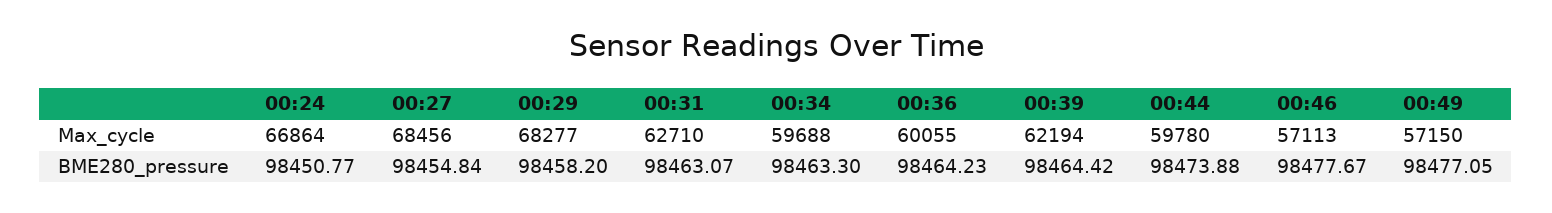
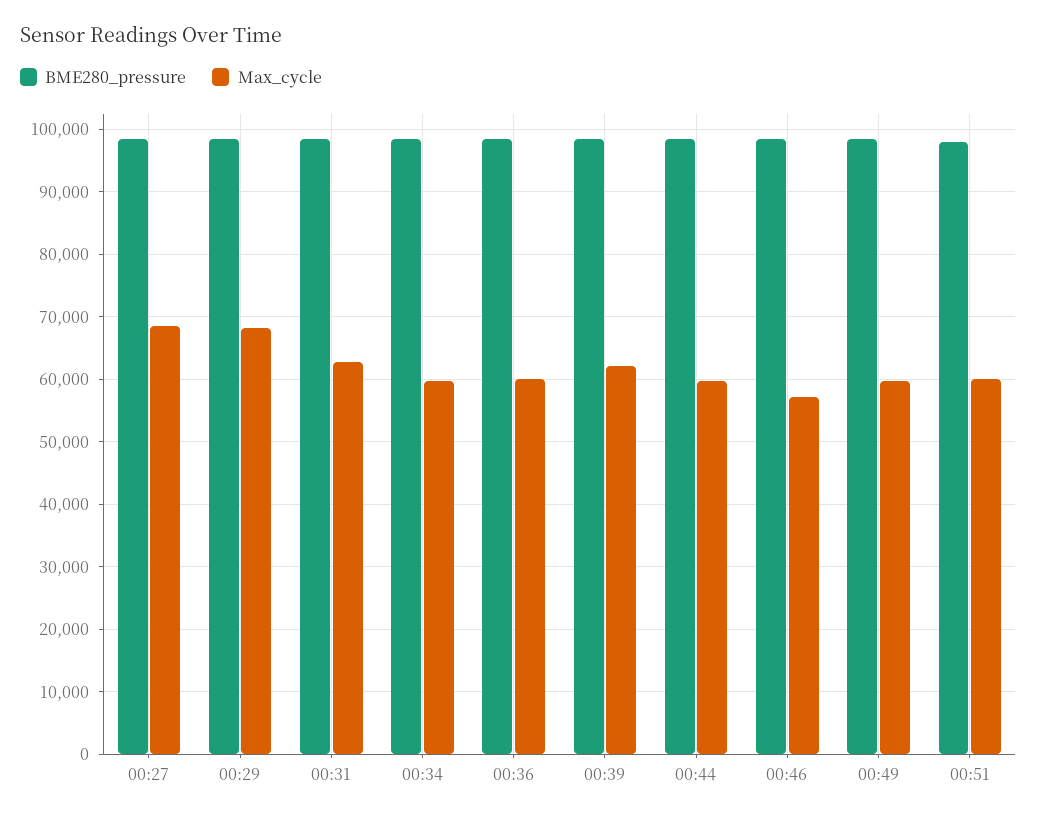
Max_cycle, 00:24: 66864 -> none
Max_cycle, 00:49: 57150 -> 60000
BME280_pressure, 00:24: 98450.77 -> none
BME280_pressure, 00:51: none -> 98000
Max_cycle, 00:51: none -> 60000

